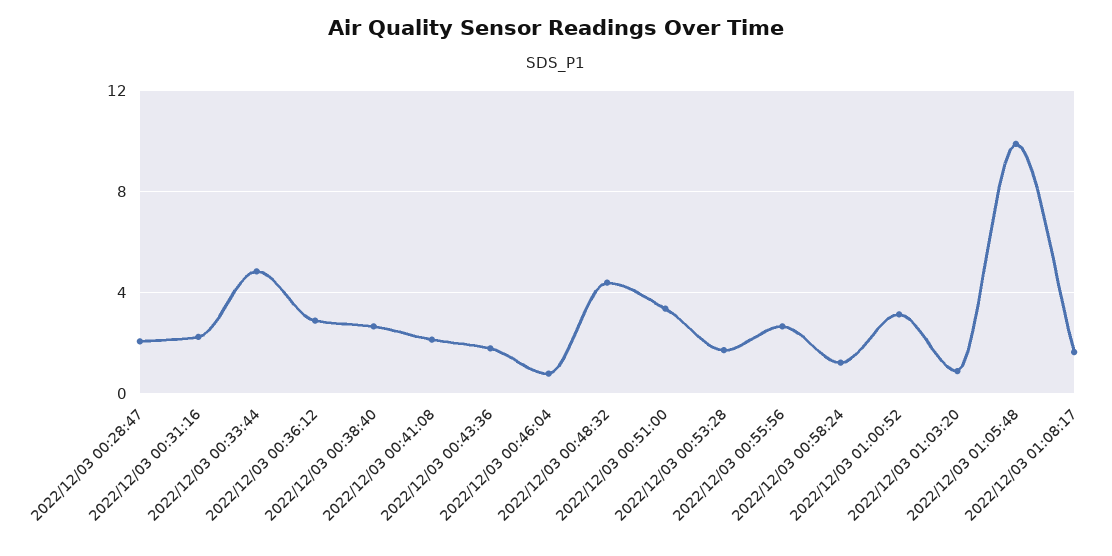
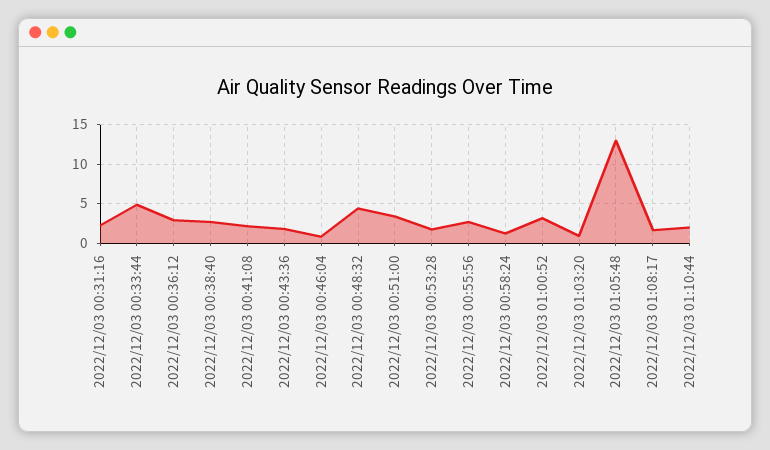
2022/12/03 00:28:47: 2 -> none
2022/12/03 01:05:48: 10 -> 13
2022/12/03 01:10:44: none -> 2

